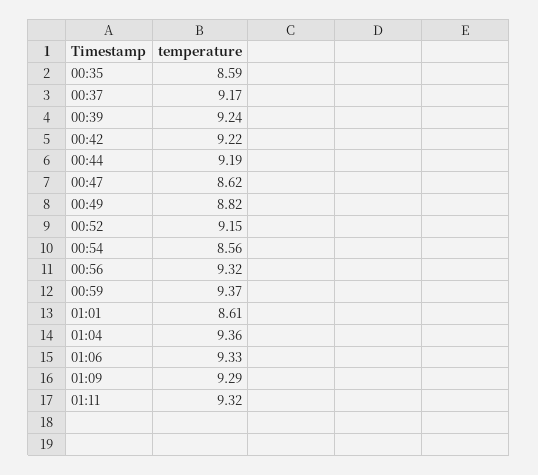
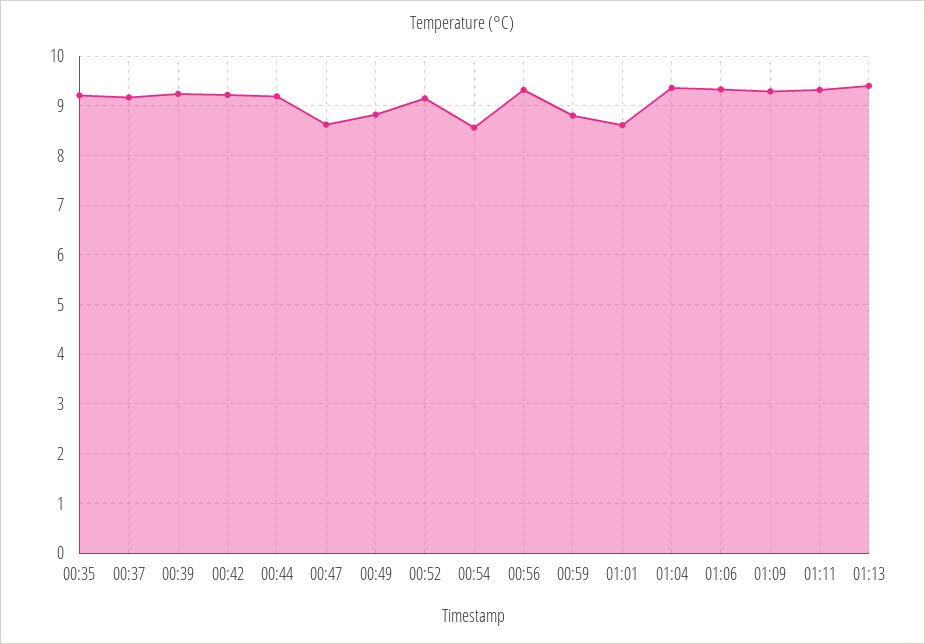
00:35: 8.59 -> 9.2
00:59: 9.37 -> 8.8
01:13: none -> 9.4

